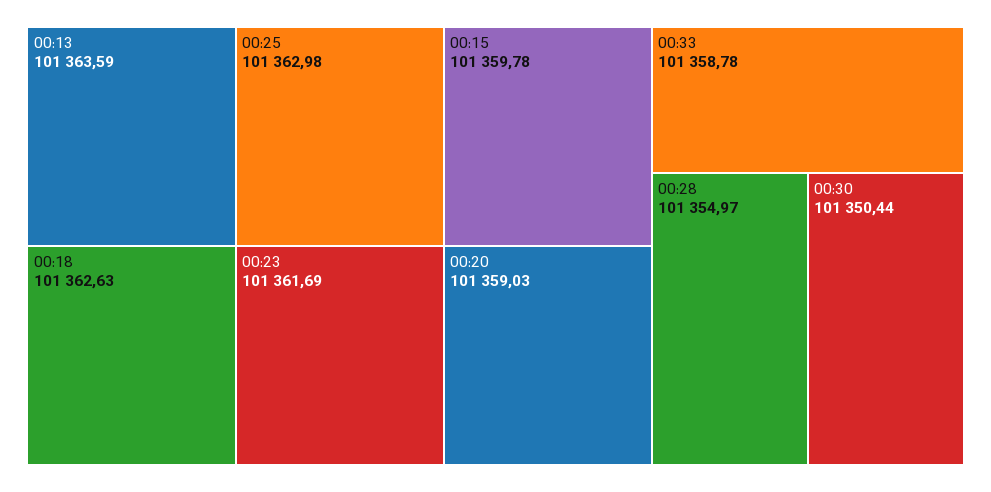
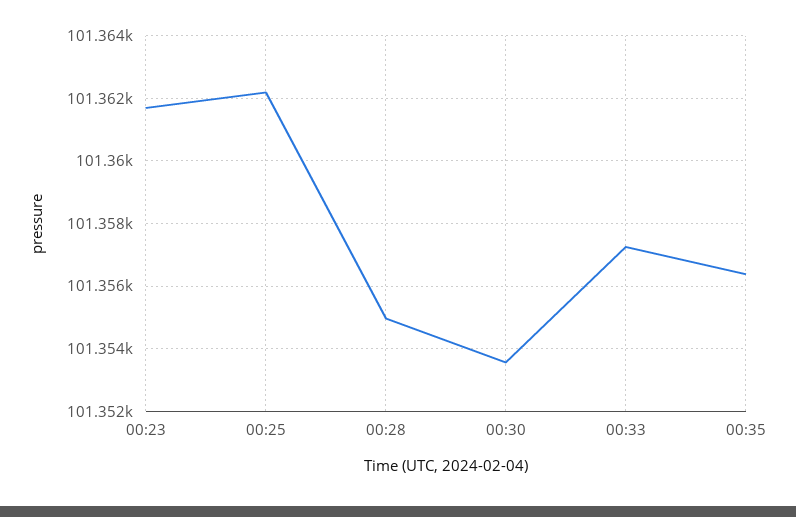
00:13: 101363.59 -> none
00:25: 101362.98 -> 101362.2
00:18: 101362.63 -> none
00:15: 101359.78 -> none
00:20: 101359.03 -> none
00:33: 101358.78 -> 101357.2
00:30: 101350.44 -> 101353.6
00:35: none -> 101356.4

